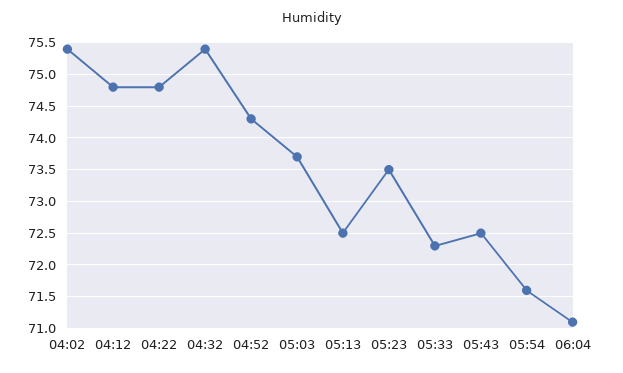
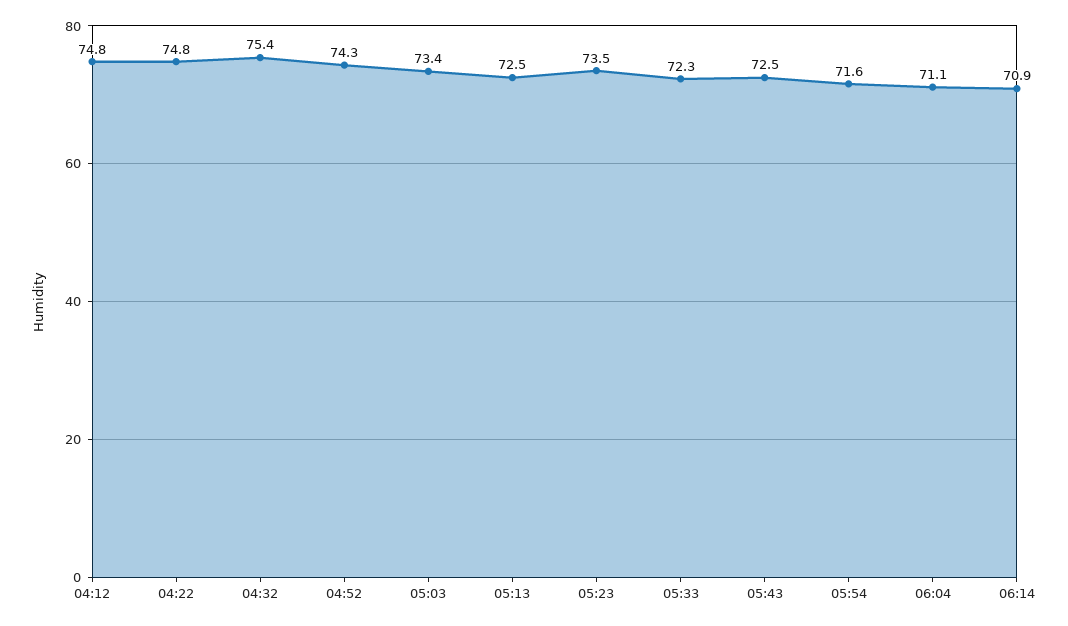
04:02: 75.4 -> none
05:03: 73.7 -> 73.4
06:14: none -> 70.9

